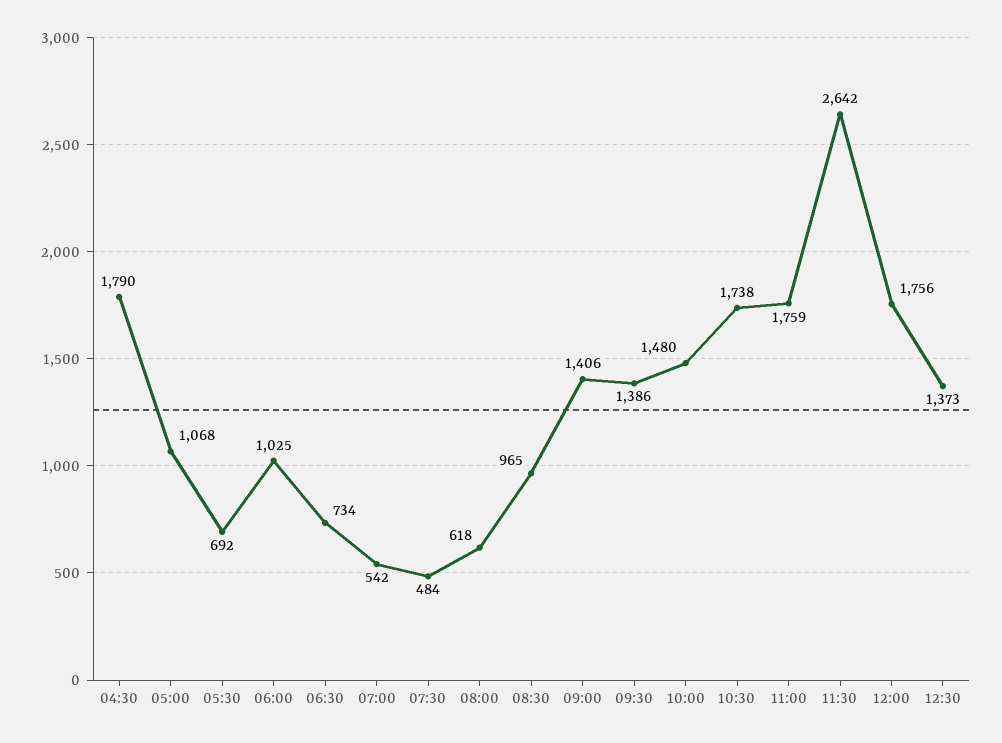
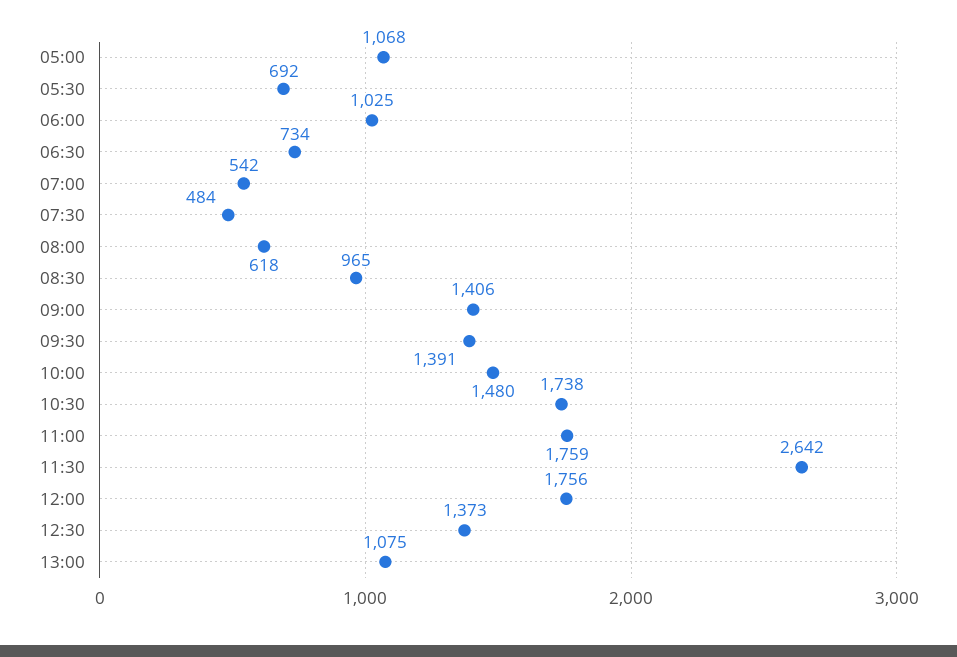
04:30: 1790 -> none
09:30: 1386 -> 1391
13:00: none -> 1075

